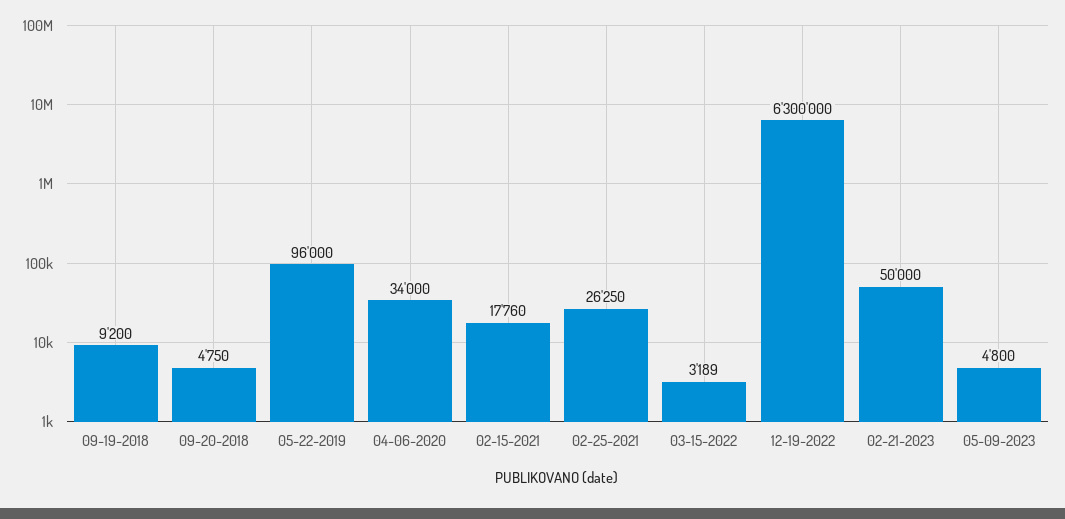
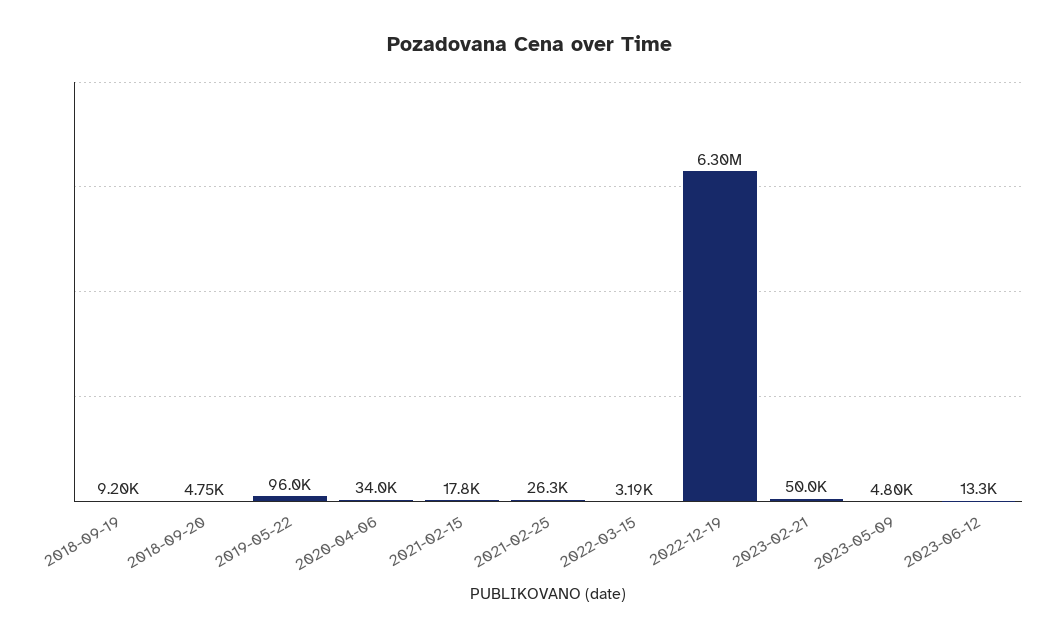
2023-06-12: none -> 13300

